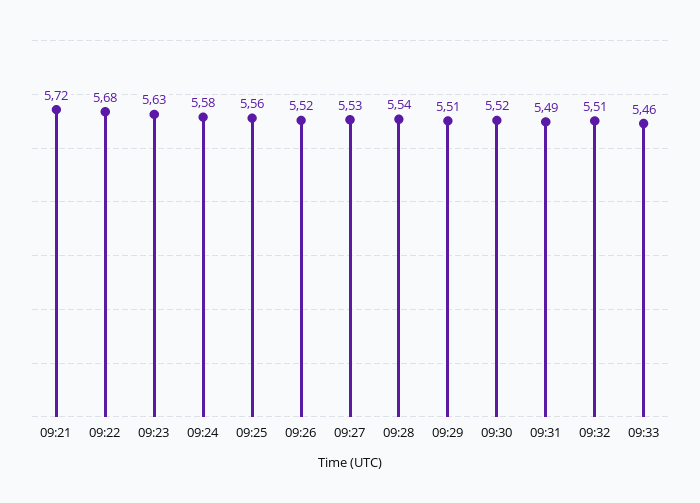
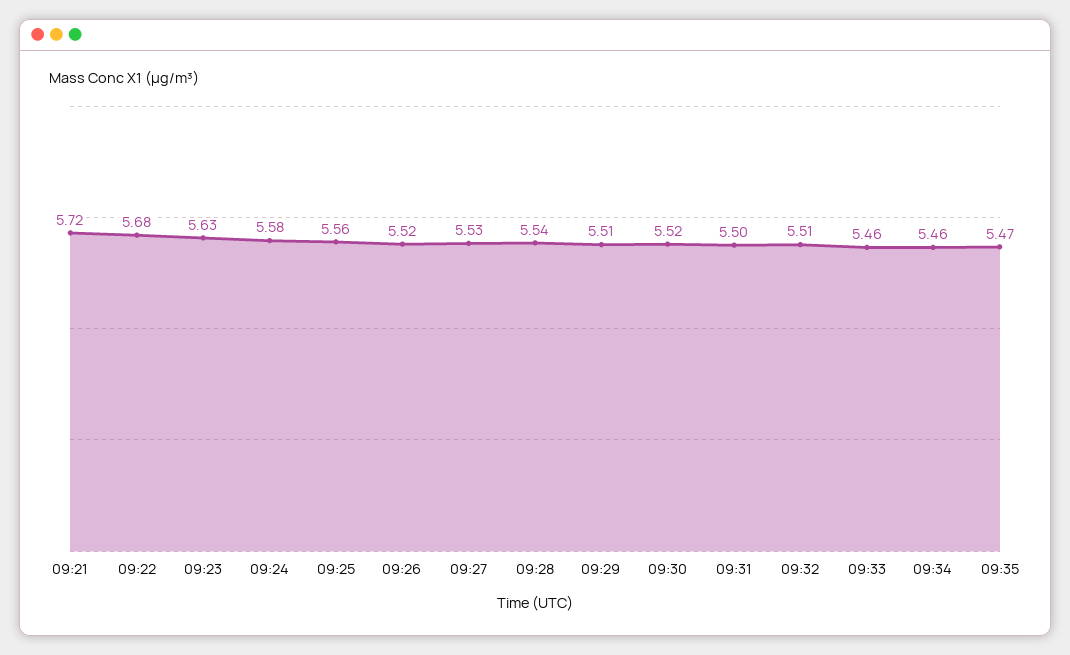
09:31: 5.49 -> 5.5
09:34: none -> 5.46
09:35: none -> 5.47

